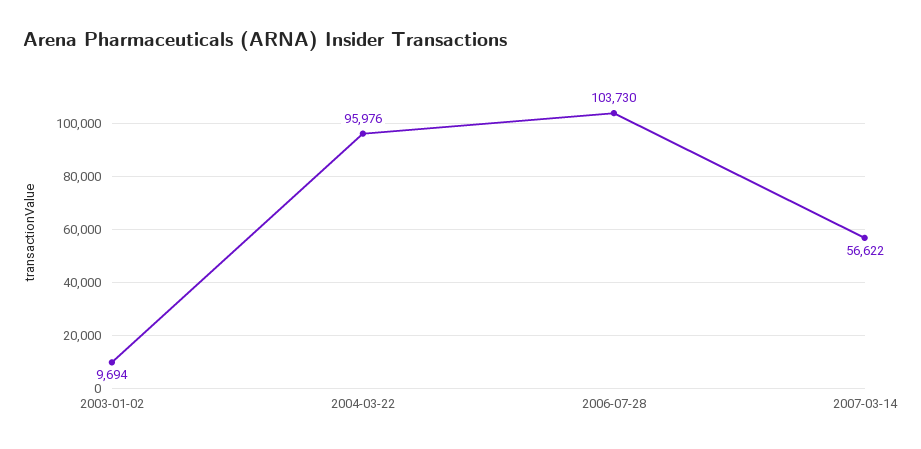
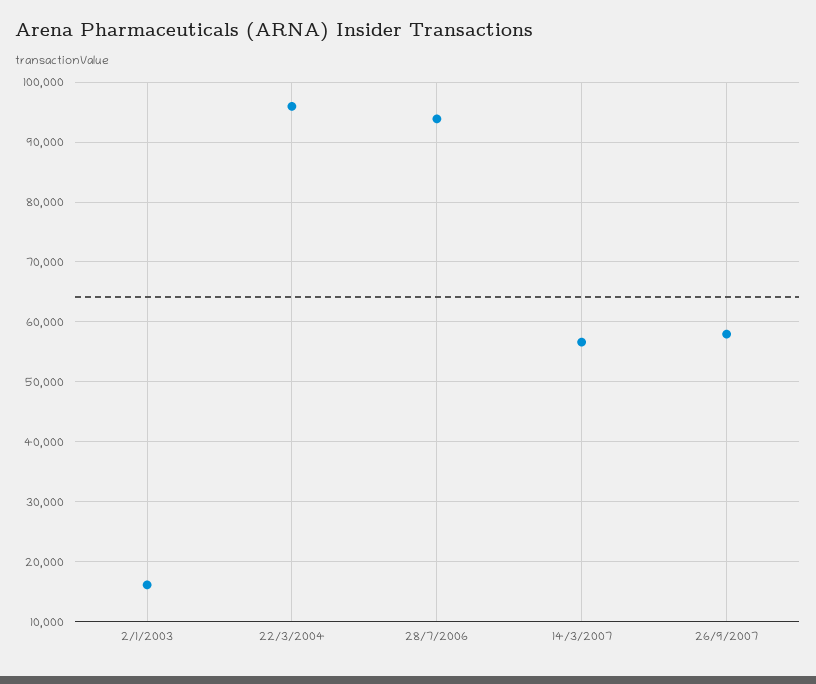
2003-01-02: 9694 -> 16000
2006-07-28: 103730 -> 94000
26/9/2007: none -> 58000

